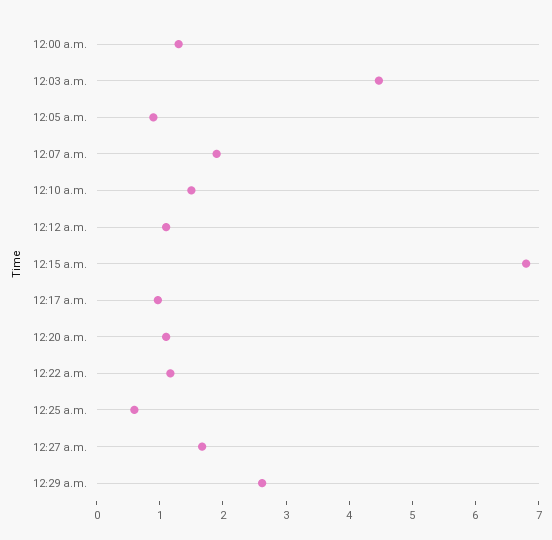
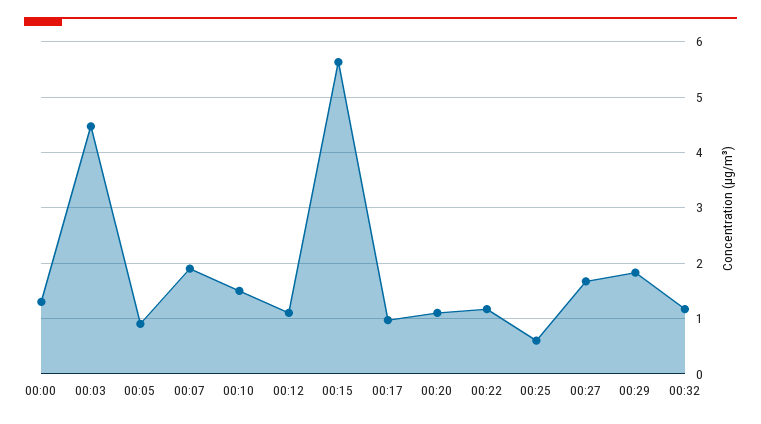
12:15 a.m.: 6.8 -> 5.6
12:29 a.m.: 2.6 -> 1.8
00:32: none -> 1.2

